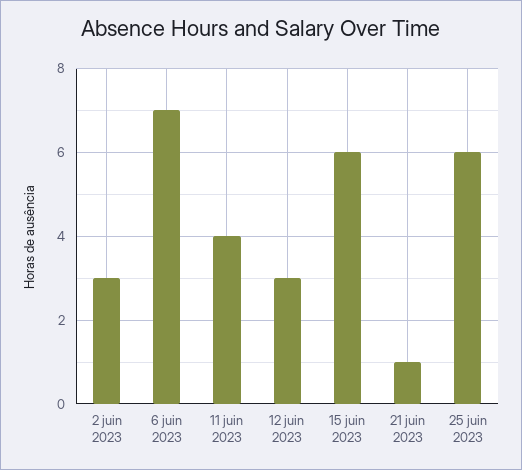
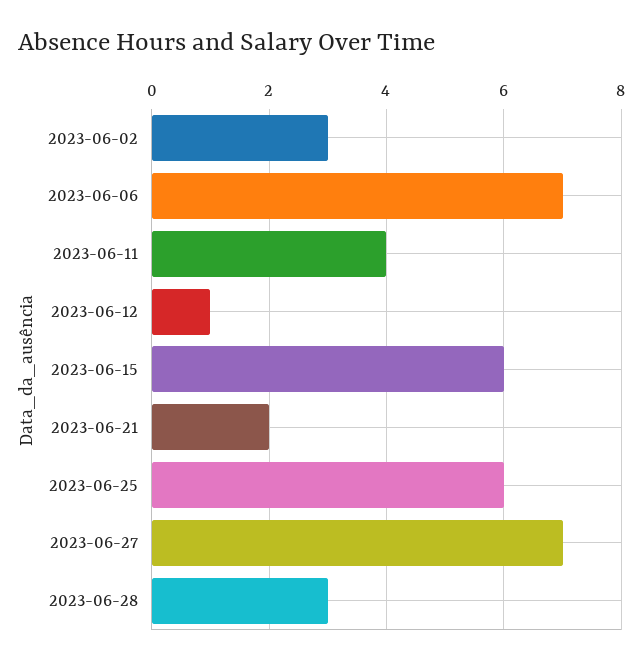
12 juin 2023: 3 -> 1
21 juin 2023: 1 -> 2
2023-06-27: none -> 7
2023-06-28: none -> 3

